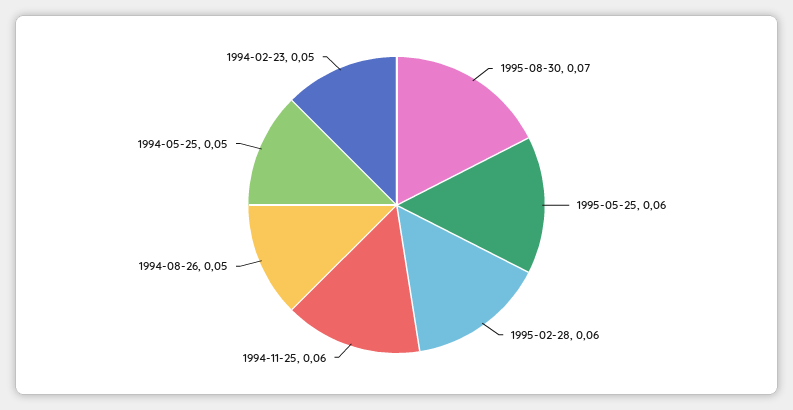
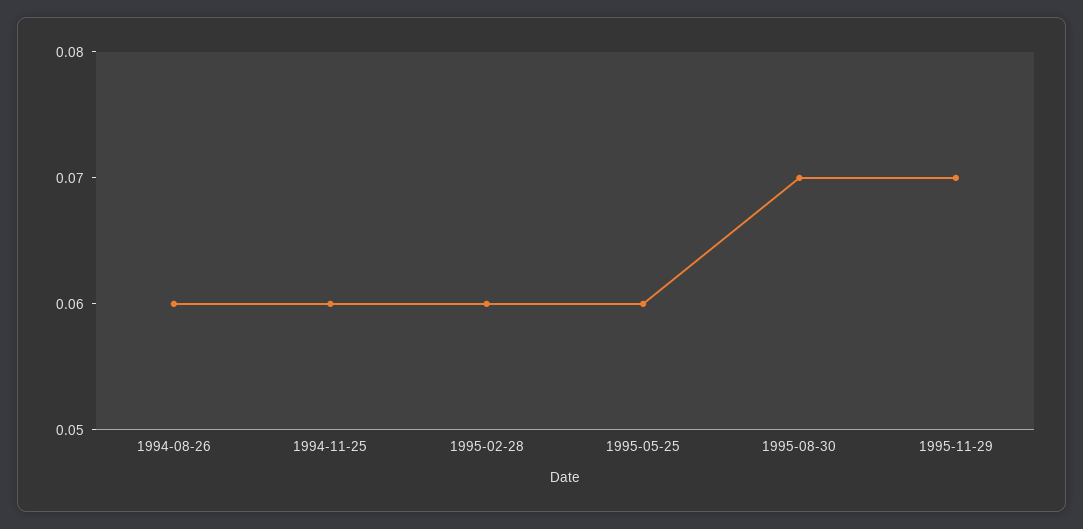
1994-08-26: 0.05 -> 0.06
1994-05-25: 0.05 -> none
1994-02-23: 0.05 -> none
1995-11-29: none -> 0.07

